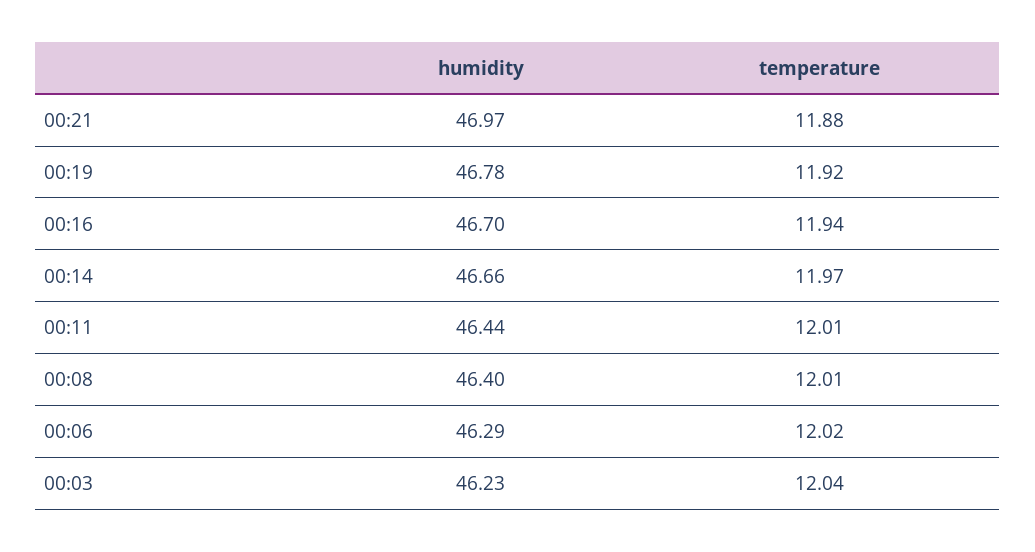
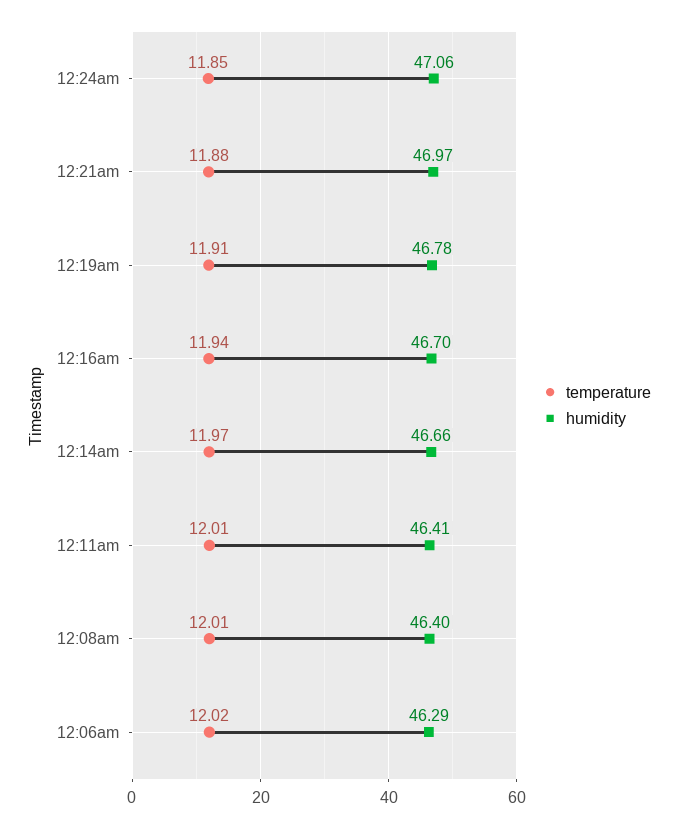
temperature, 00:19: 11.92 -> 11.91
humidity, 00:11: 46.44 -> 46.41
humidity, 00:03: 46.23 -> none
temperature, 00:03: 12.04 -> none
temperature, 12:24am: none -> 11.85
humidity, 12:24am: none -> 47.06

